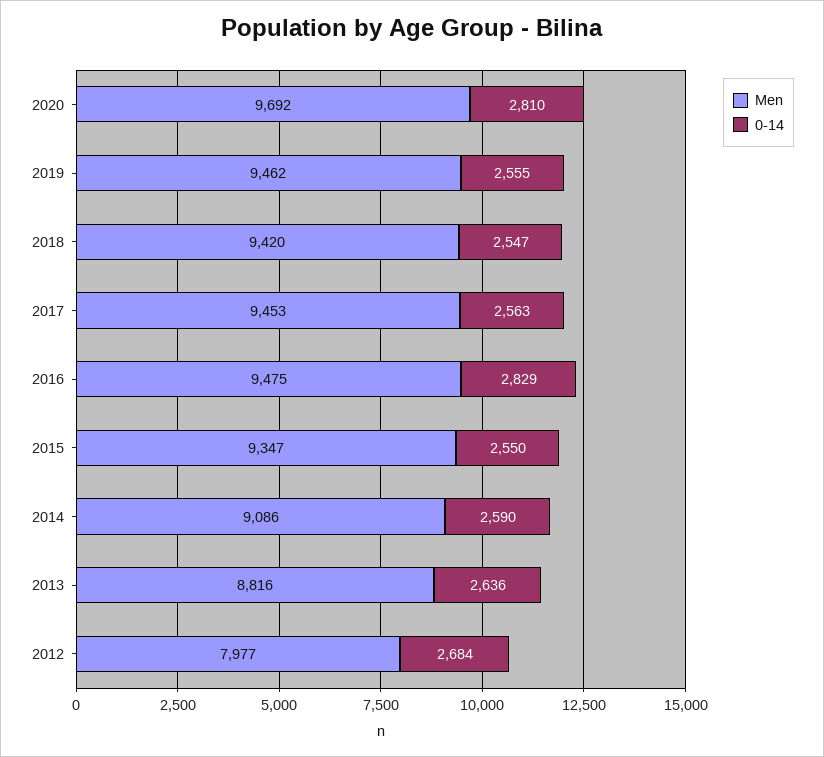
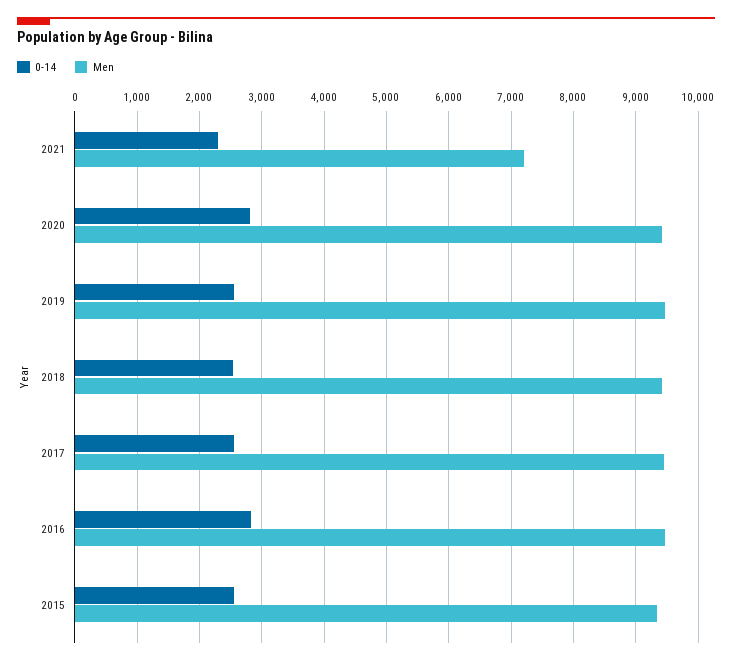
Men, 2020: 9692 -> 9400
Men, 2014: 9086 -> none
0-14, 2014: 2590 -> none
Men, 2013: 8816 -> none
0-14, 2013: 2636 -> none
Men, 2012: 7977 -> none
0-14, 2012: 2684 -> none
0-14, 2021: none -> 2300
Men, 2021: none -> 7200

